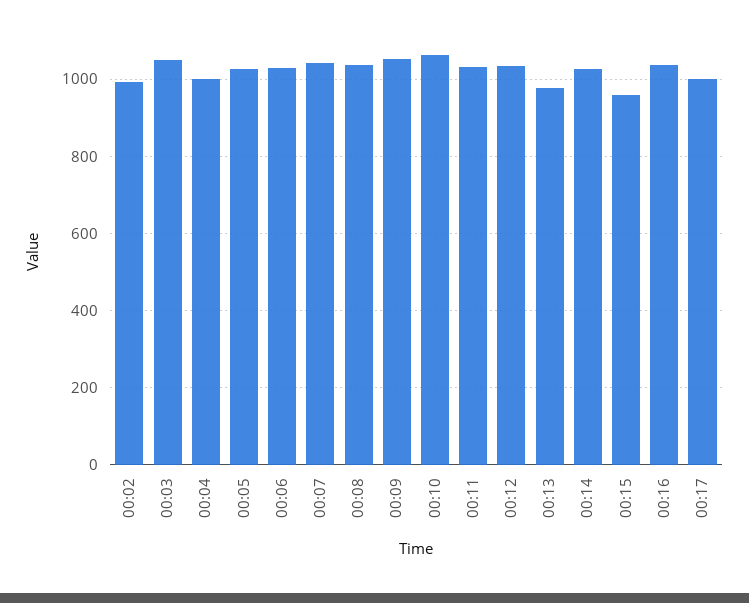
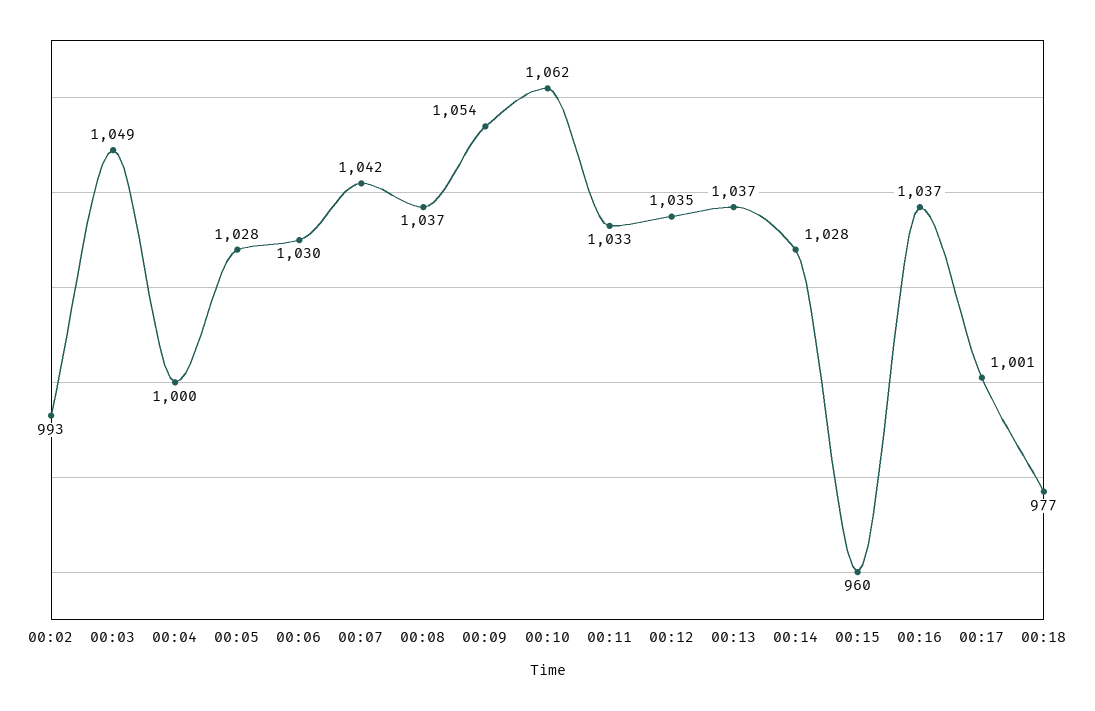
00:13: 980 -> 1037
00:18: none -> 977

